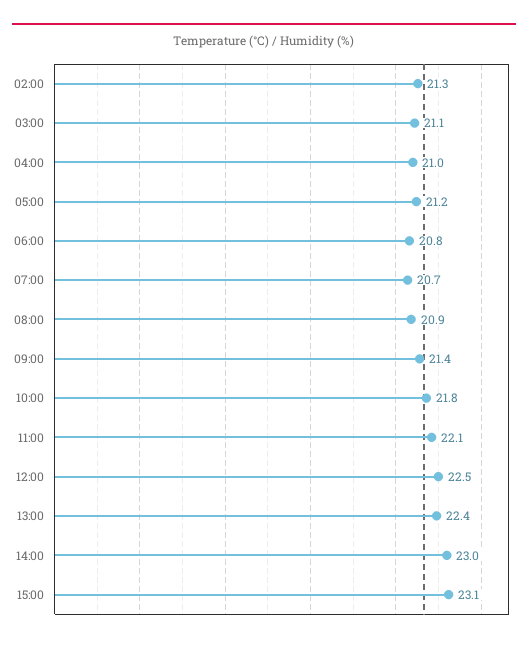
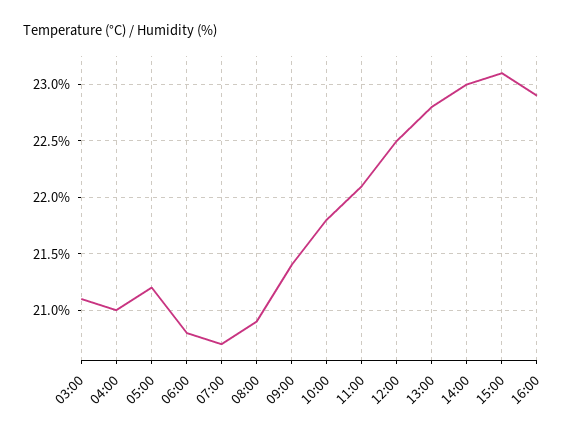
02:00: 21.3 -> none
13:00: 22.4 -> 22.8
16:00: none -> 22.9

